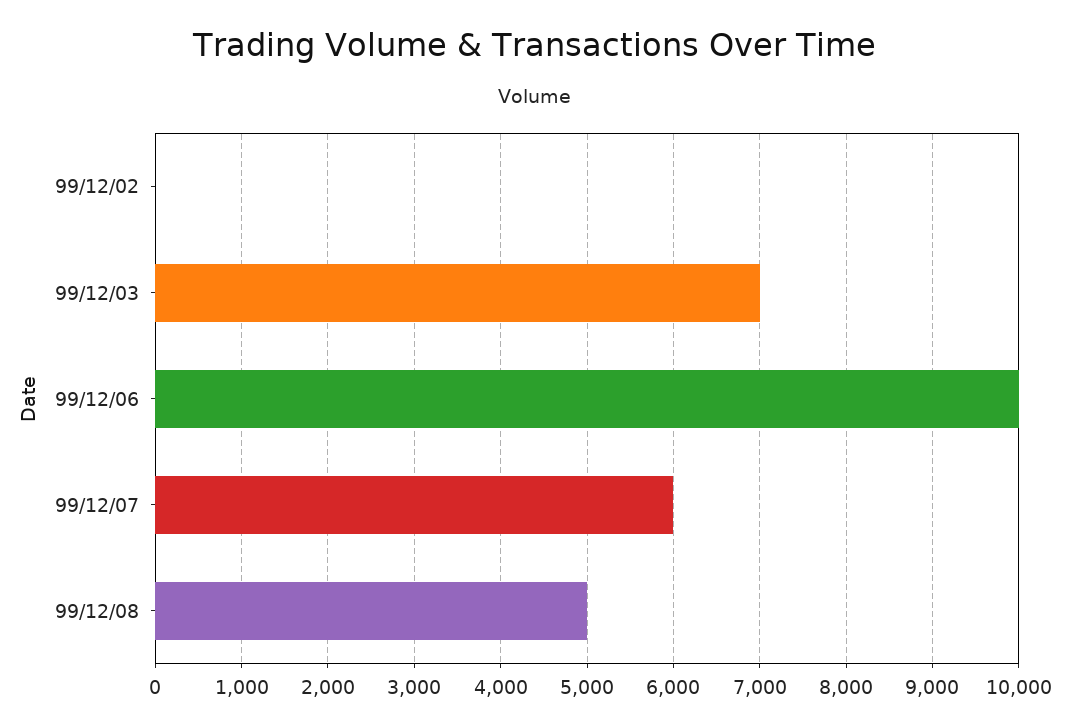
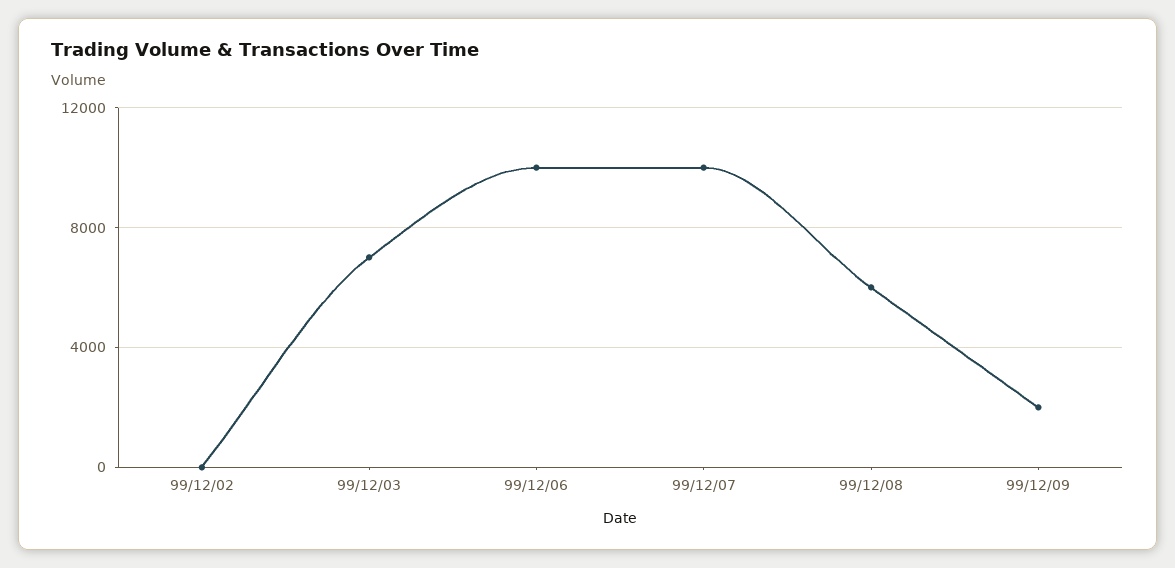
99/12/07: 6000 -> 10000
99/12/08: 5000 -> 6000
99/12/09: none -> 2000

